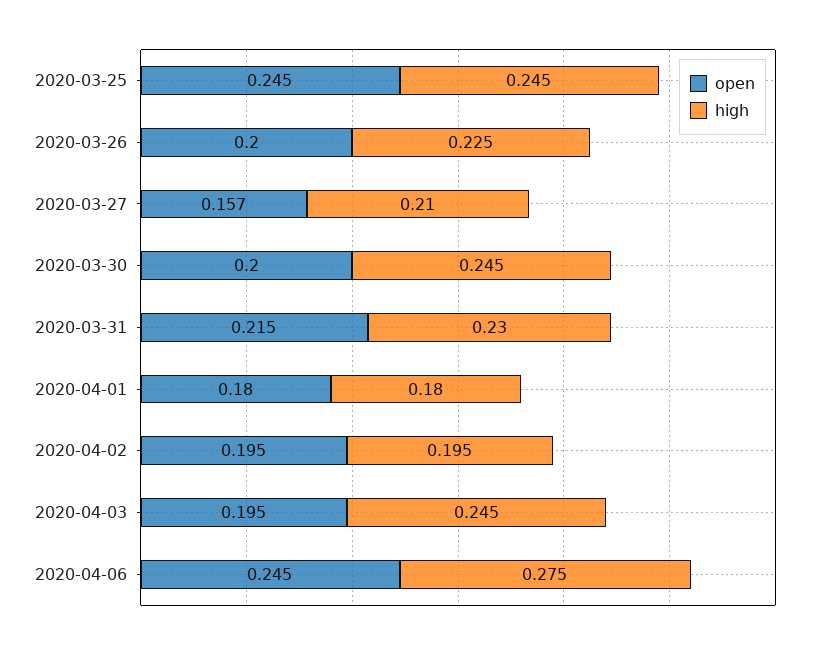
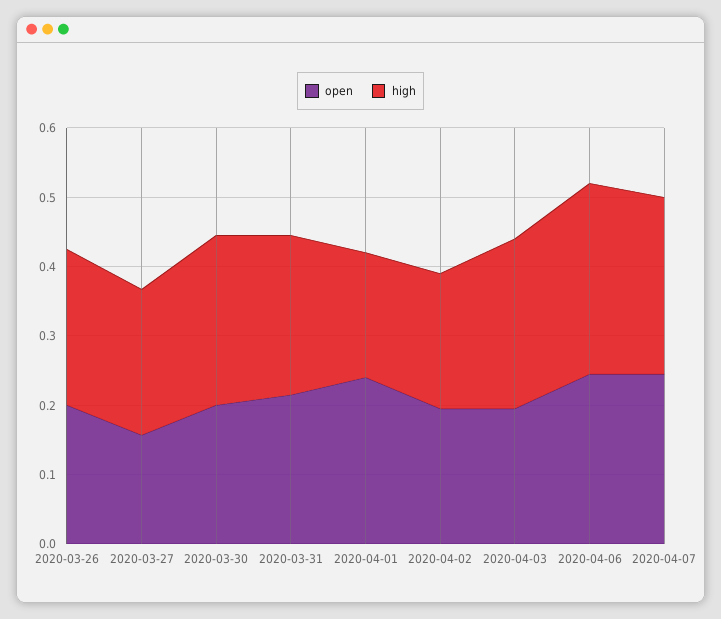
open, 2020-03-25: 0.245 -> none
high, 2020-03-25: 0.245 -> none
open, 2020-04-01: 0.18 -> 0.24
open, 2020-04-07: none -> 0.24
high, 2020-04-07: none -> 0.26

